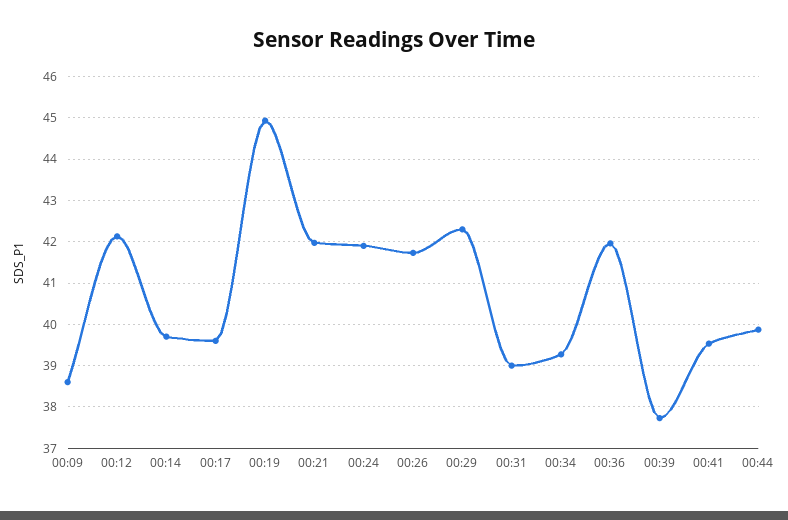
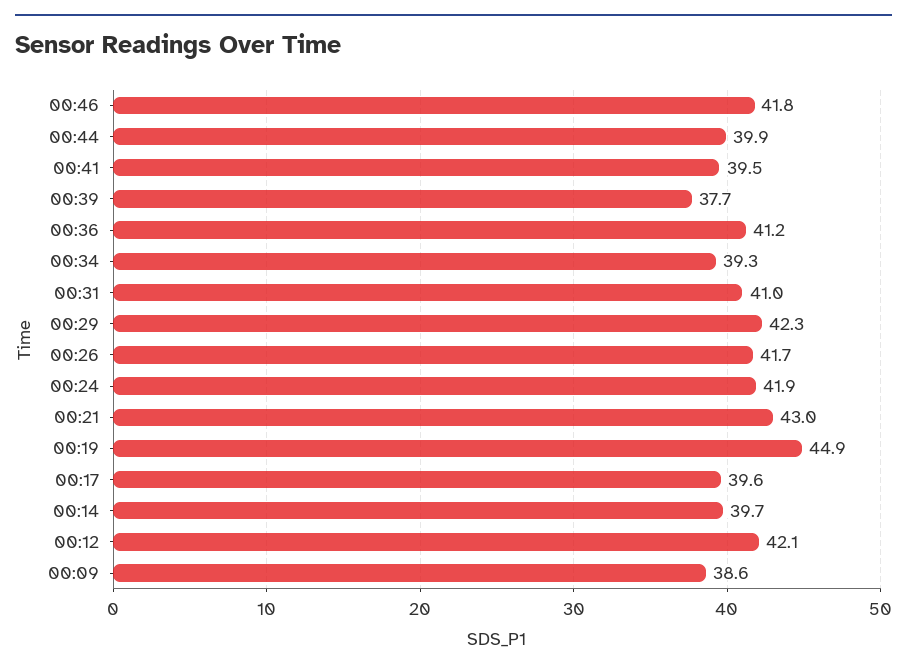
00:21: 42 -> 43
00:31: 39 -> 41
00:36: 42 -> 41.2
00:46: none -> 41.8

